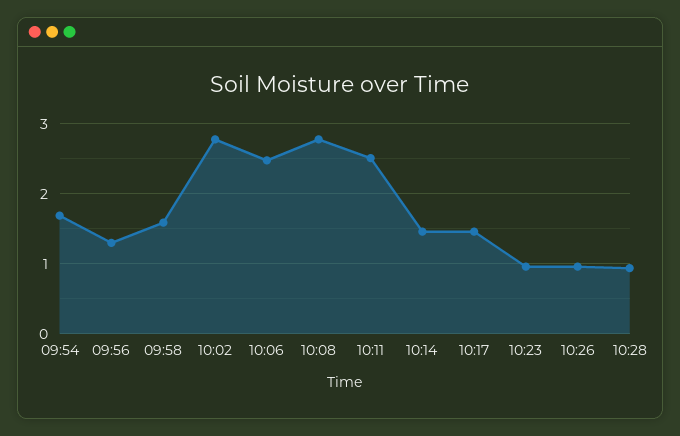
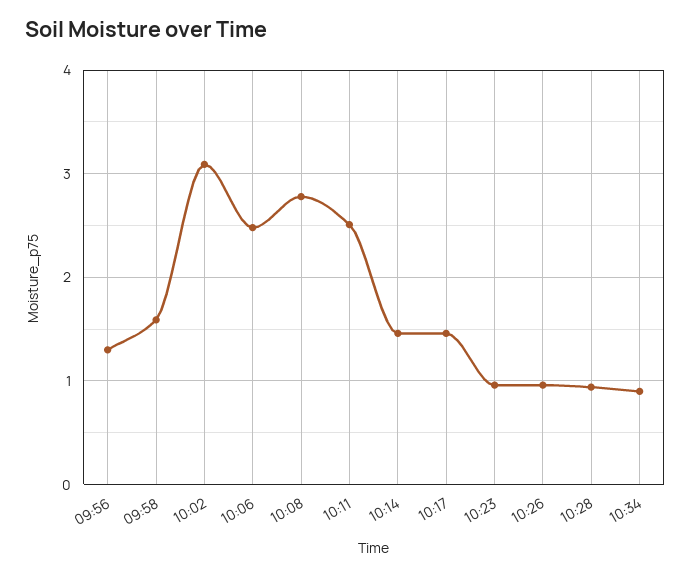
09:54: 1.7 -> none
10:02: 2.8 -> 3.1
10:34: none -> 0.9

